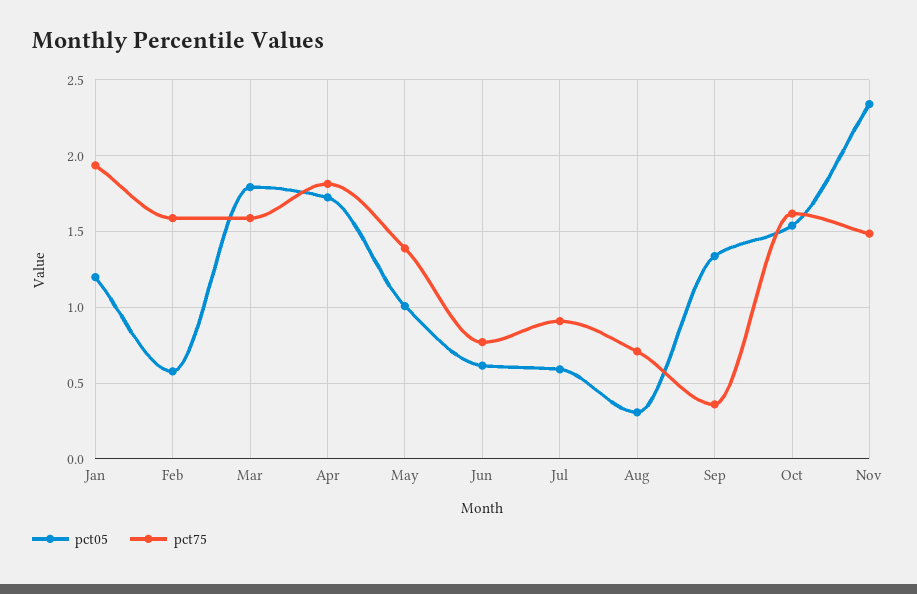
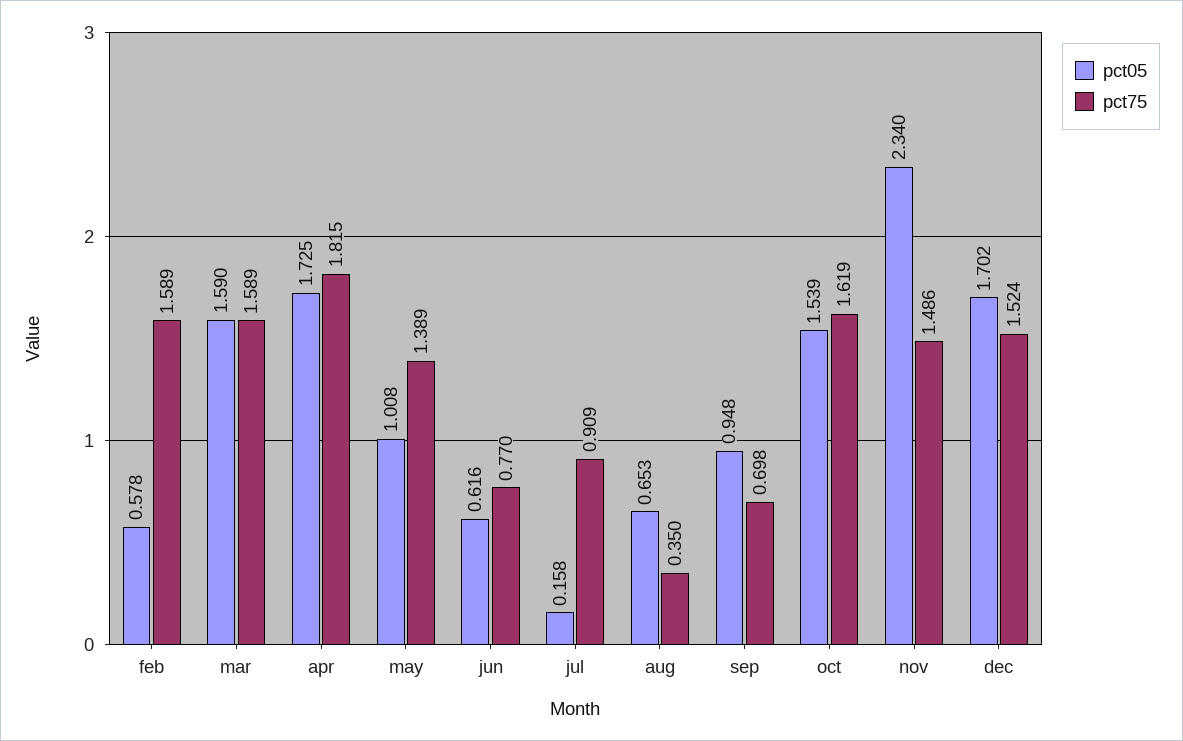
pct05, Jan: 1.2 -> none
pct75, Jan: 1.95 -> none
pct05, Mar: 1.8 -> 1.59
pct05, Jul: 0.6 -> 0.158
pct05, Aug: 0.3 -> 0.653
pct75, Aug: 0.7 -> 0.35
pct05, Sep: 1.35 -> 0.948
pct75, Sep: 0.35 -> 0.698
pct05, dec: none -> 1.702
pct75, dec: none -> 1.524

